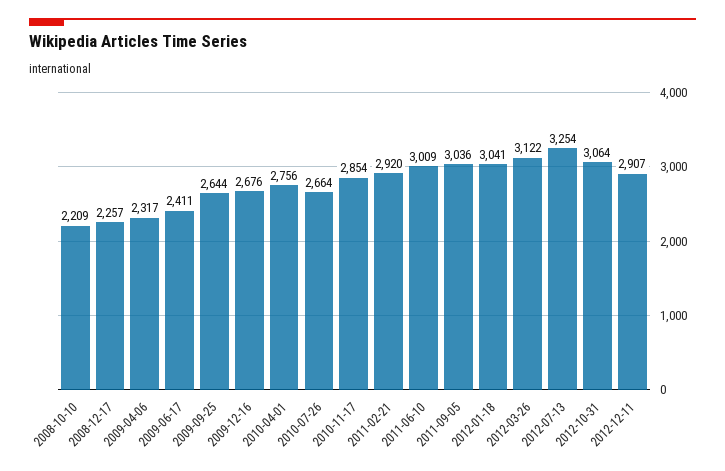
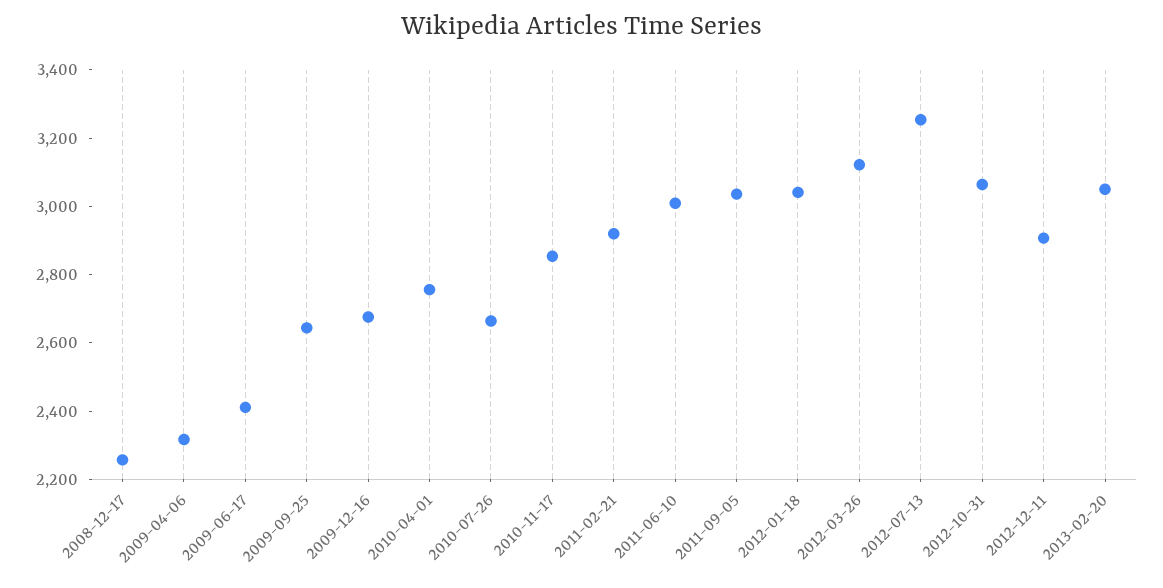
2008-10-10: 2209 -> none
2013-02-20: none -> 3050

